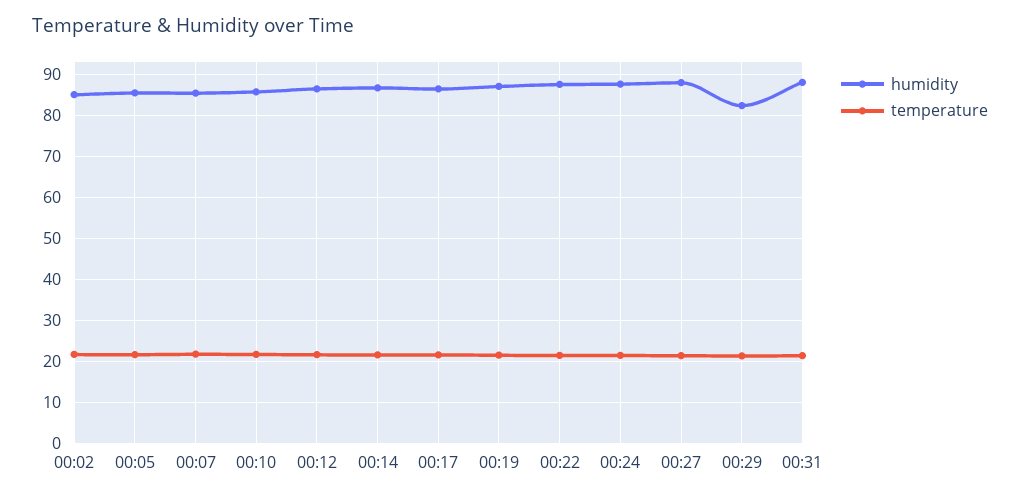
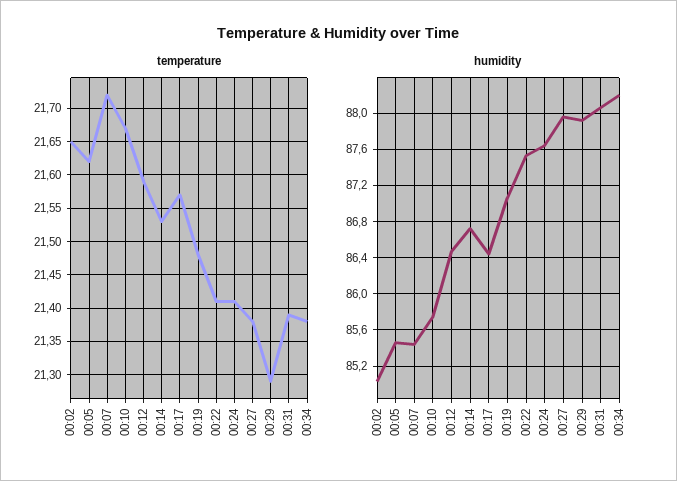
humidity, 00:29: 82 -> 87.9
temperature, 00:34: none -> 21.38
humidity, 00:34: none -> 88.2

